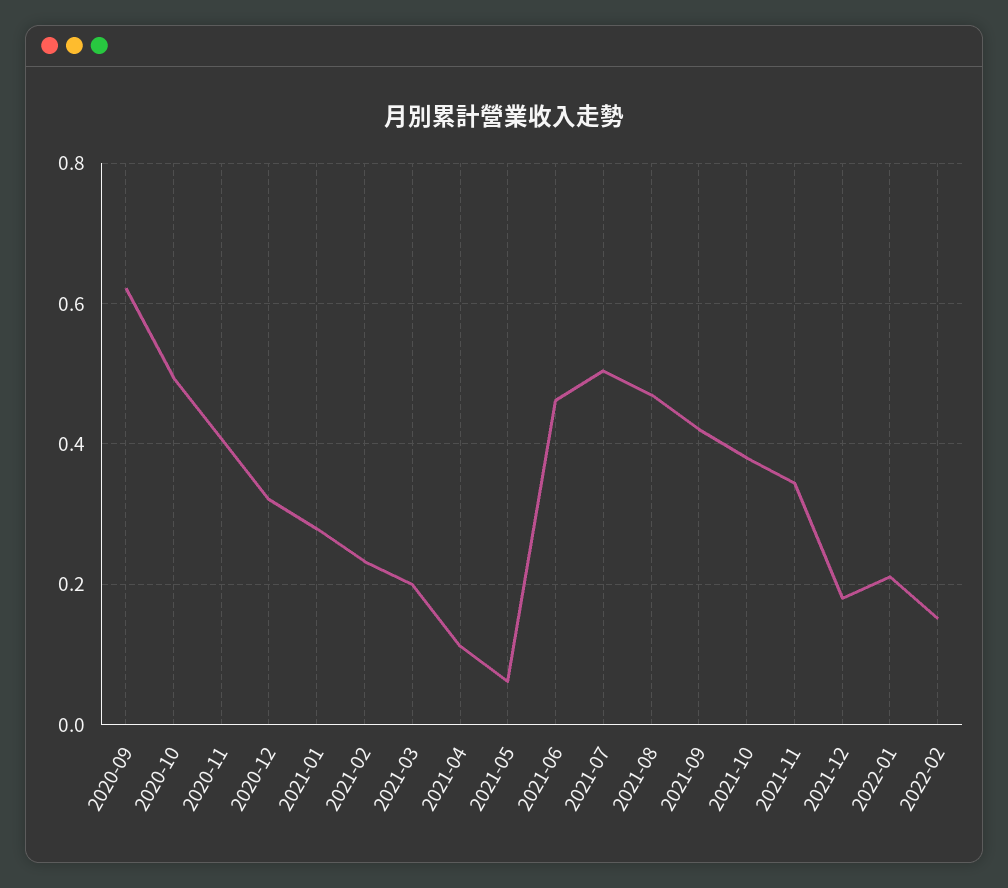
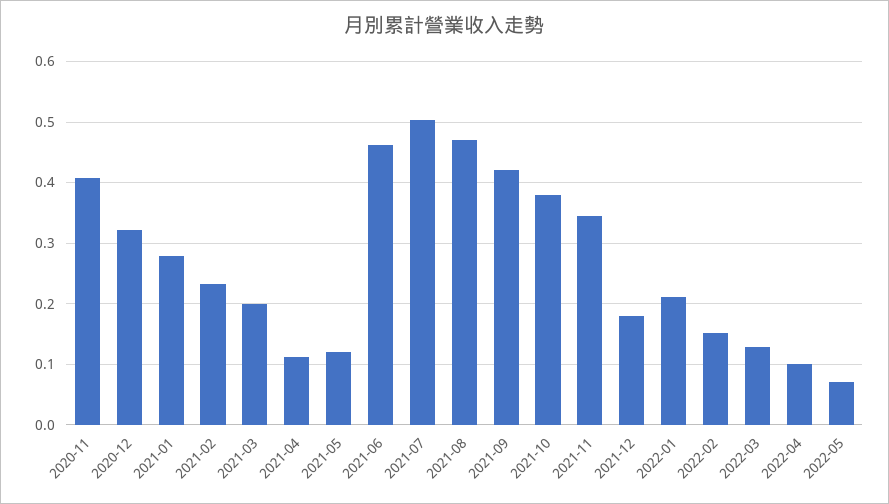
2020-09: 0.62 -> none
2020-10: 0.5 -> none
2021-05: 0.06 -> 0.12
2022-03: none -> 0.13
2022-04: none -> 0.1
2022-05: none -> 0.07

